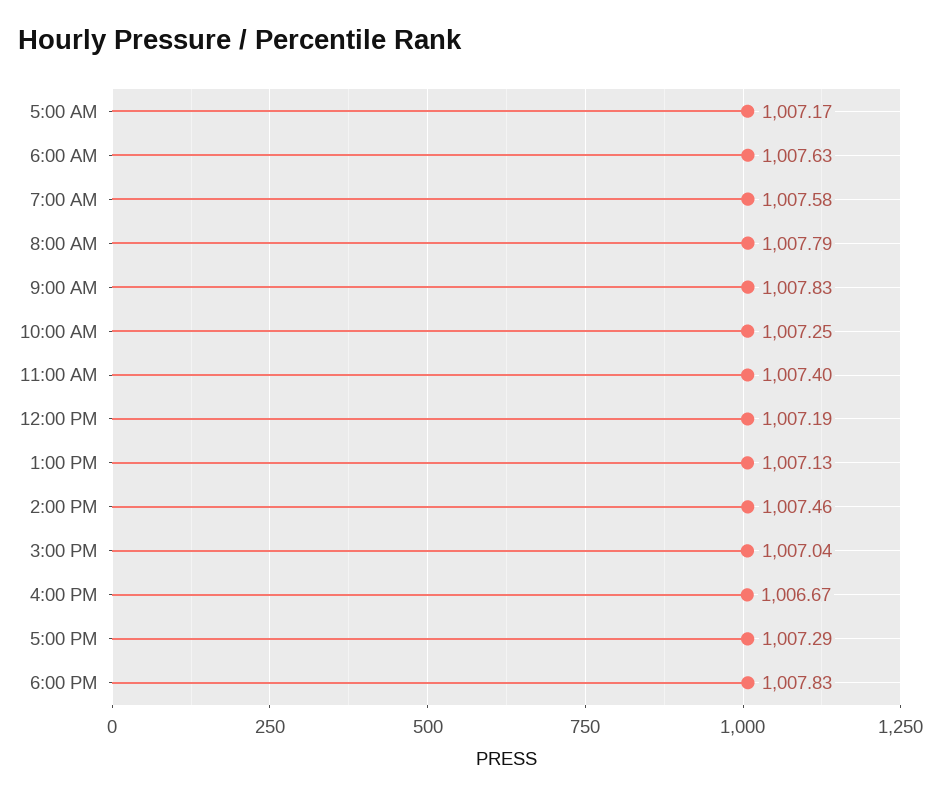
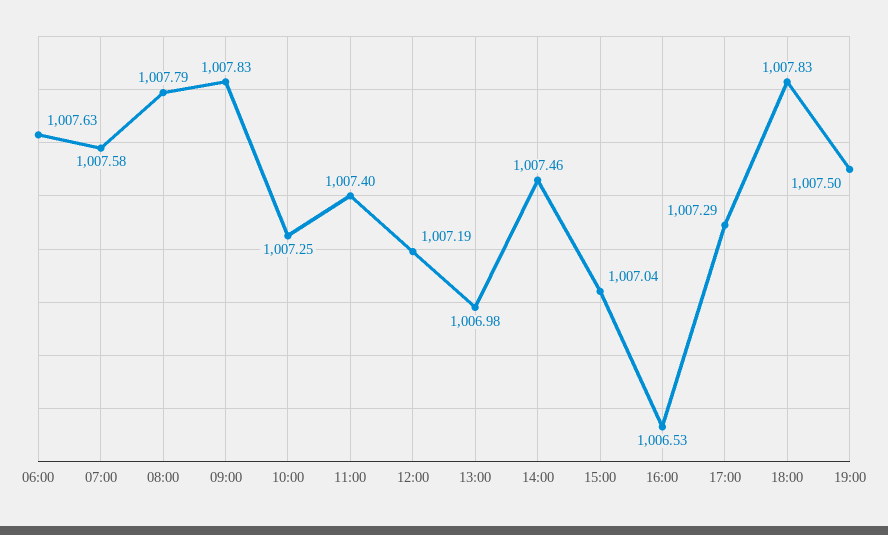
5:00 AM: 1007.17 -> none
1:00 PM: 1007.13 -> 1006.98
4:00 PM: 1006.67 -> 1006.53
19:00: none -> 1007.5

